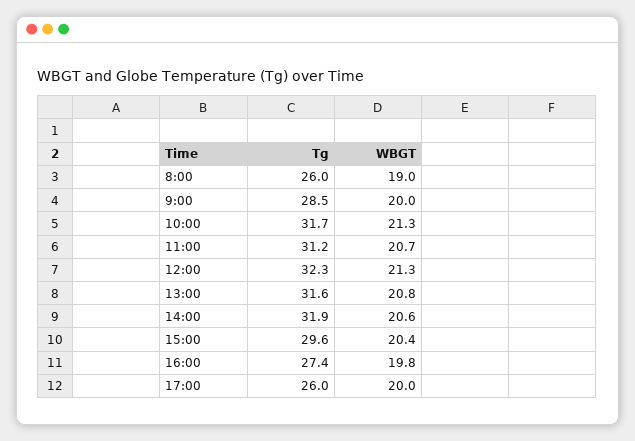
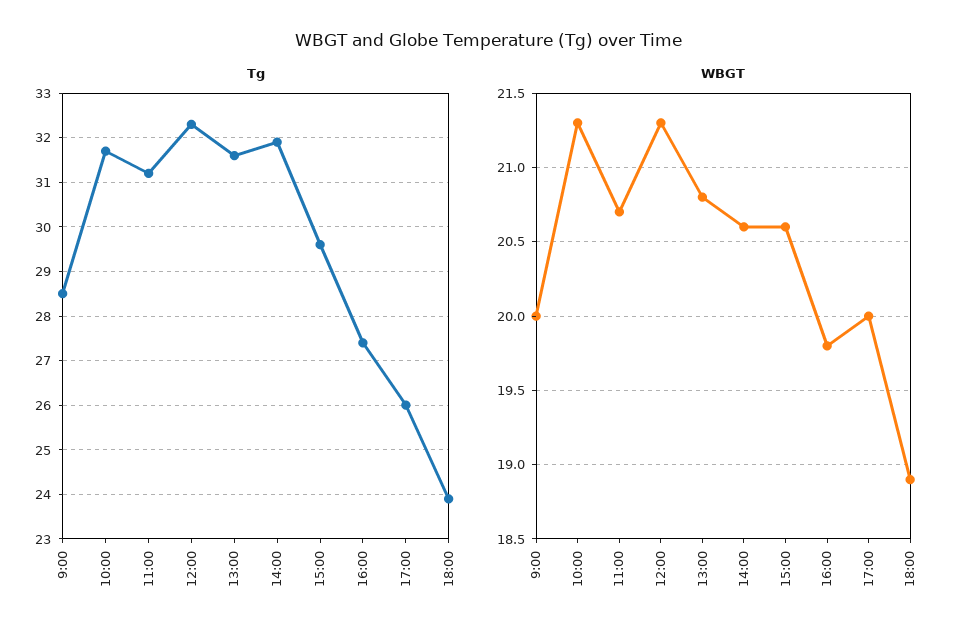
Tg, 8:00: 26 -> none
WBGT, 8:00: 19 -> none
WBGT, 15:00: 20.4 -> 20.6
Tg, 18:00: none -> 24
WBGT, 18:00: none -> 18.9

